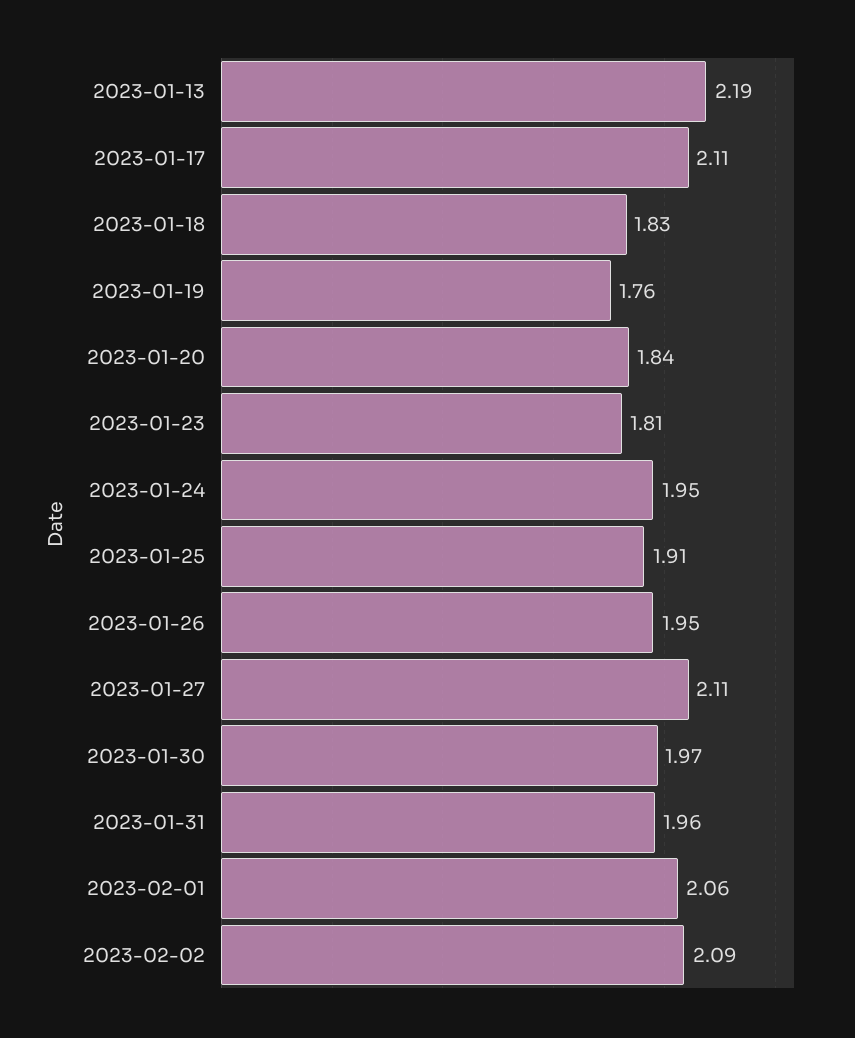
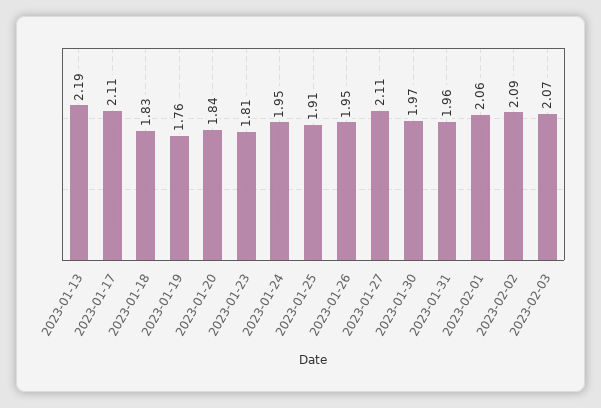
2023-02-03: none -> 2.07

